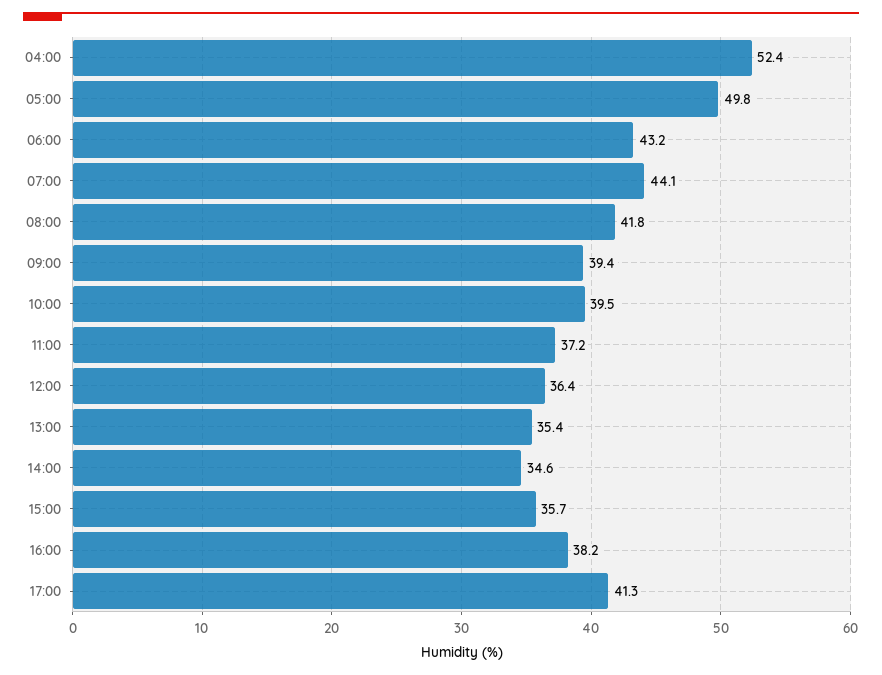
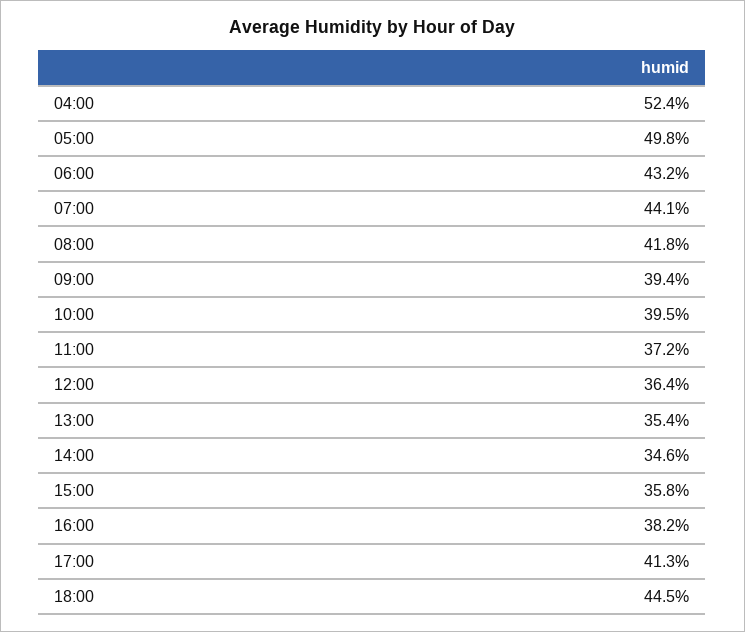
15:00: 35.7 -> 35.8
18:00: none -> 44.5

